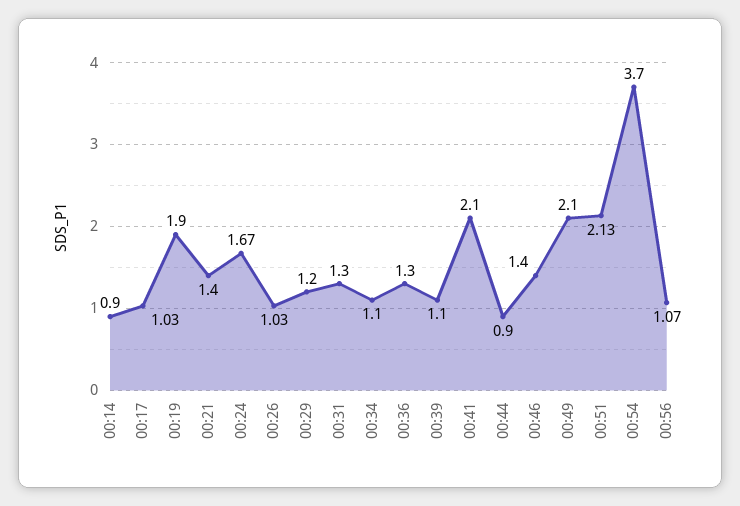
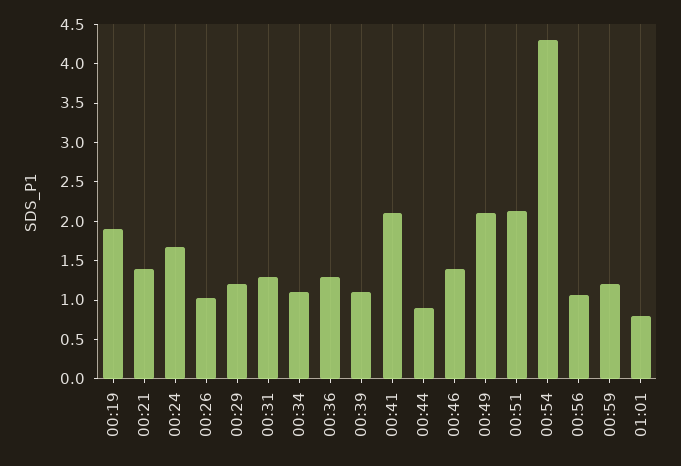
00:14: 0.9 -> none
00:17: 1.03 -> none
00:54: 3.7 -> 4.25
00:59: none -> 1.25
01:01: none -> 0.75

